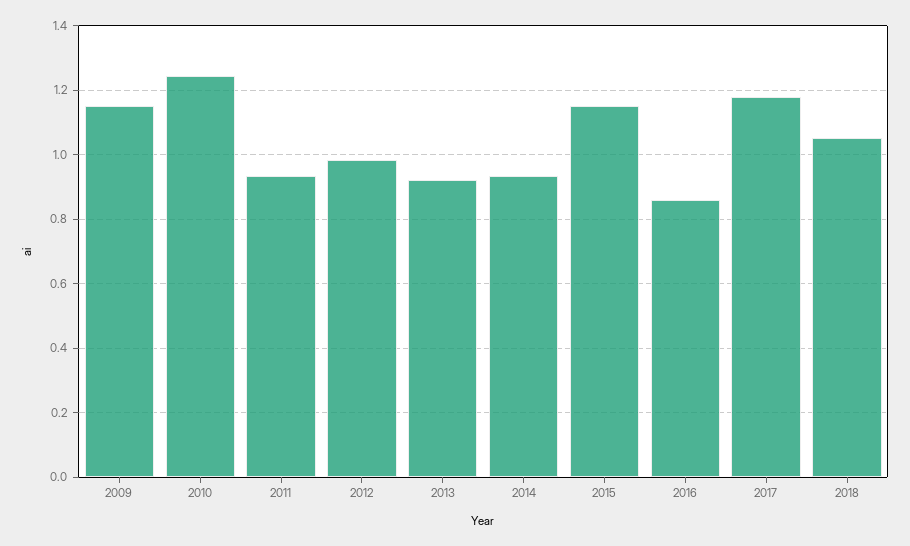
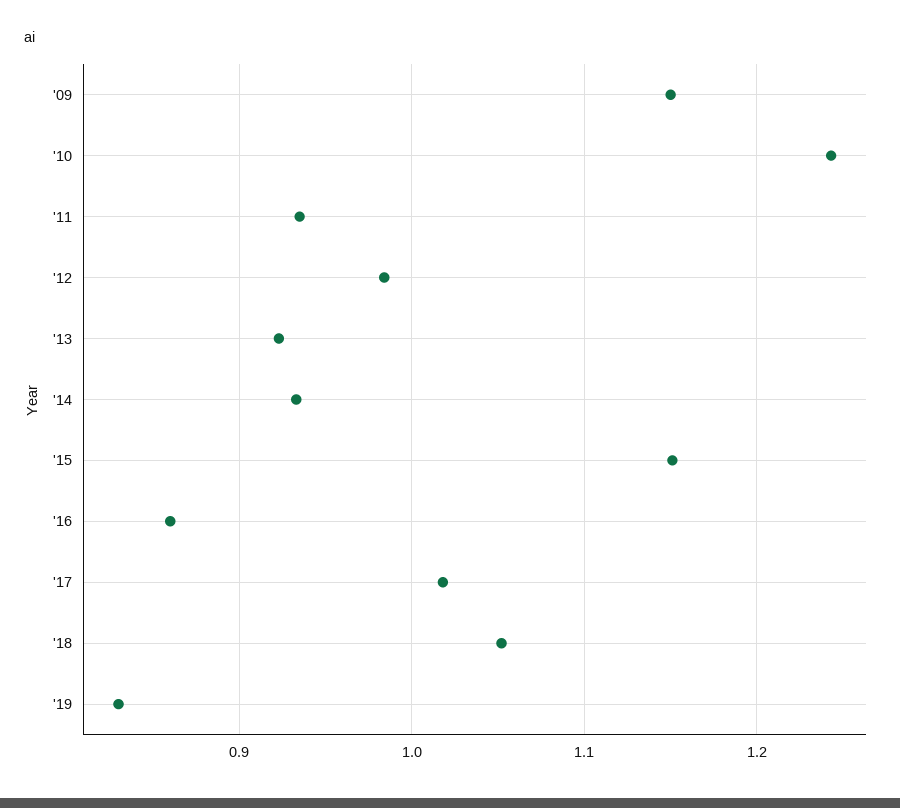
2017: 1.18 -> 1.02
'19: none -> 0.83

